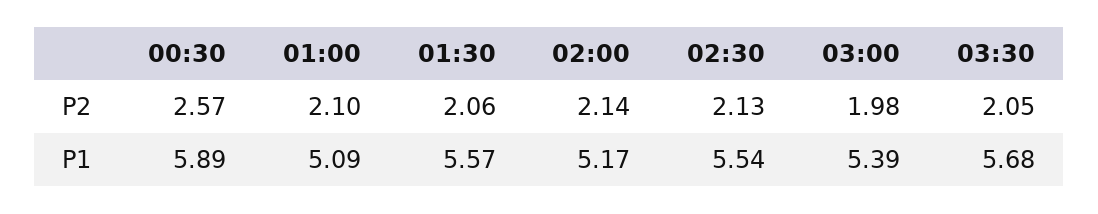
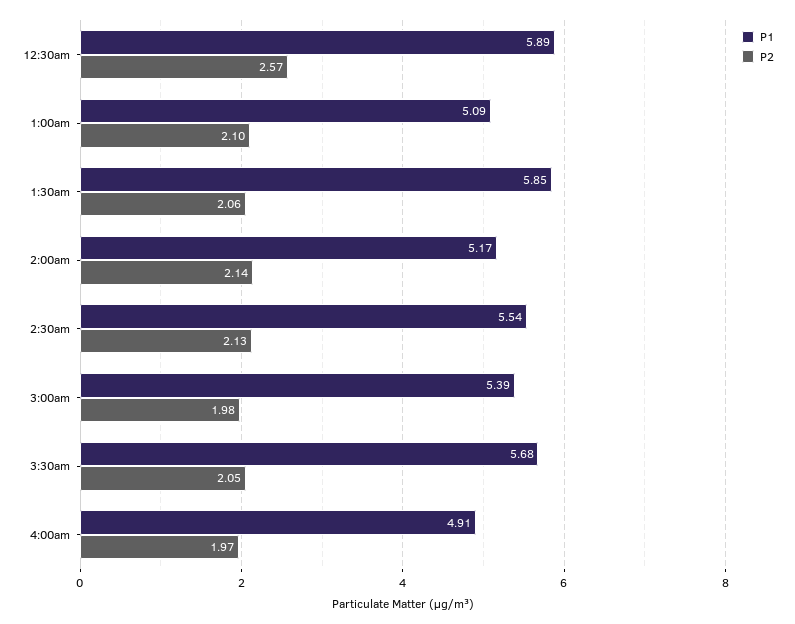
P1, 01:30: 5.57 -> 5.85
P1, 4:00am: none -> 4.91
P2, 4:00am: none -> 1.97

